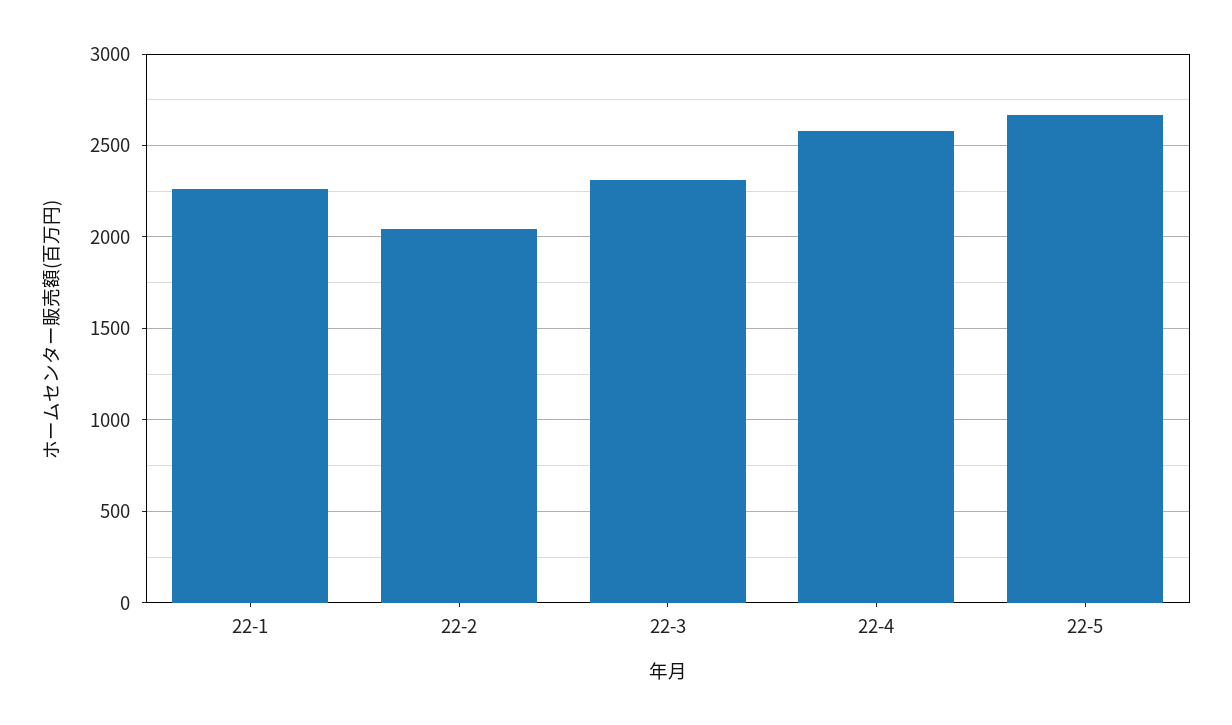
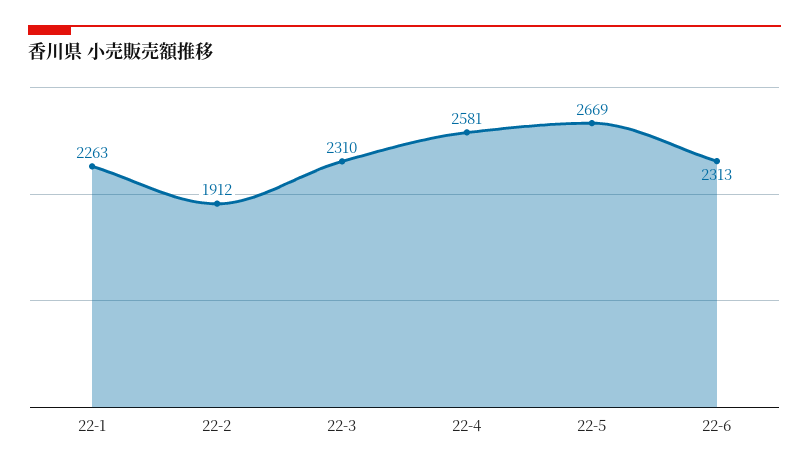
22-2: 2050 -> 1912
22-6: none -> 2313

